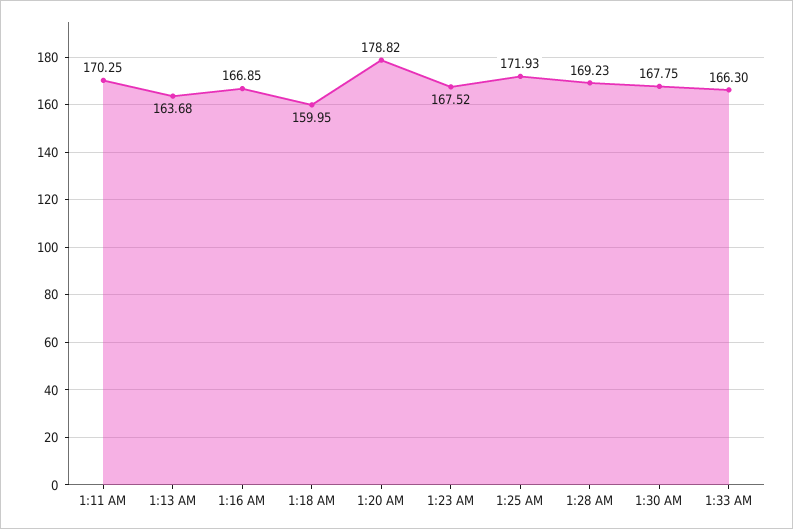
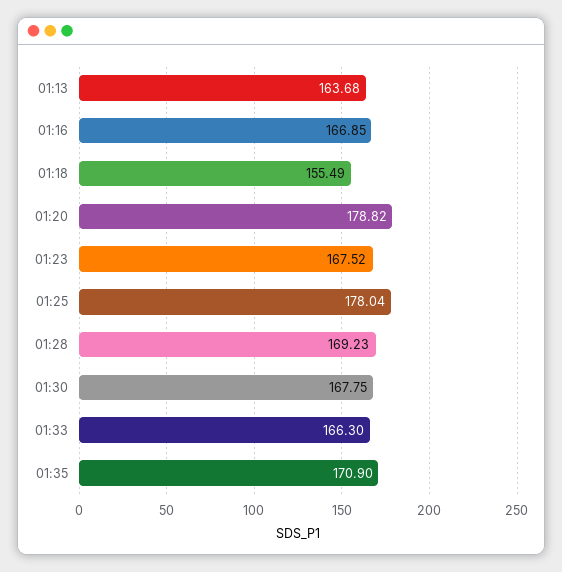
1:11 AM: 170.25 -> none
1:18 AM: 159.95 -> 155.49
1:25 AM: 171.93 -> 178.04
01:35: none -> 170.9

